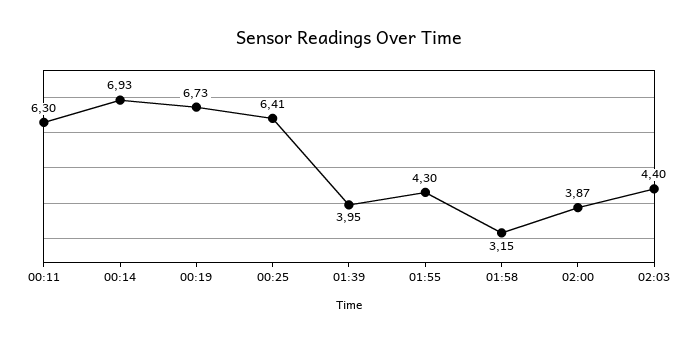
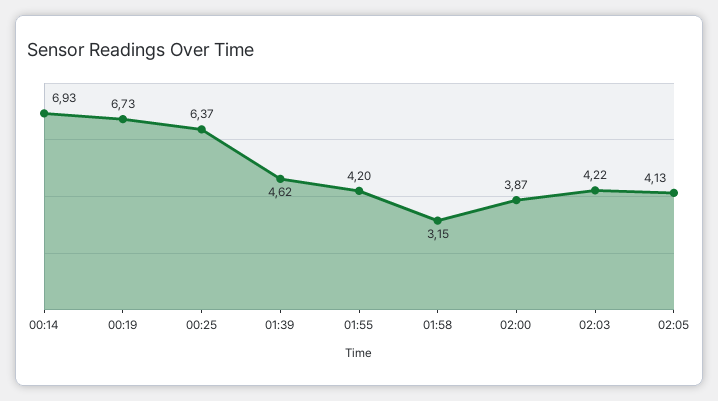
00:11: 6.3 -> none
00:25: 6.41 -> 6.37
01:39: 3.95 -> 4.62
01:55: 4.3 -> 4.2
02:03: 4.4 -> 4.22
02:05: none -> 4.13

